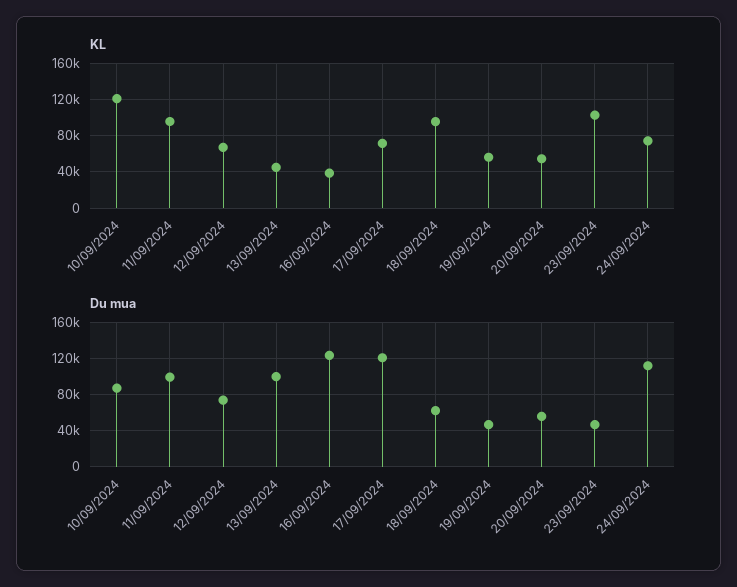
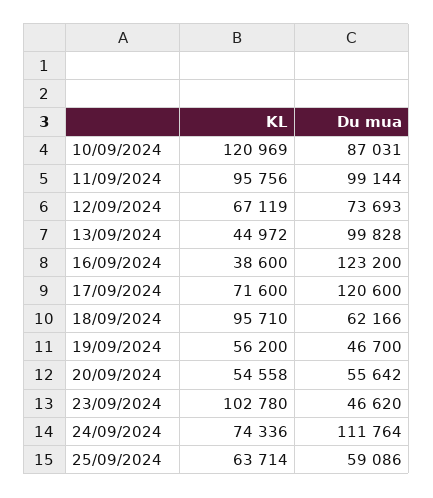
KL, 25/09/2024: none -> 63714
Du mua, 25/09/2024: none -> 59086

